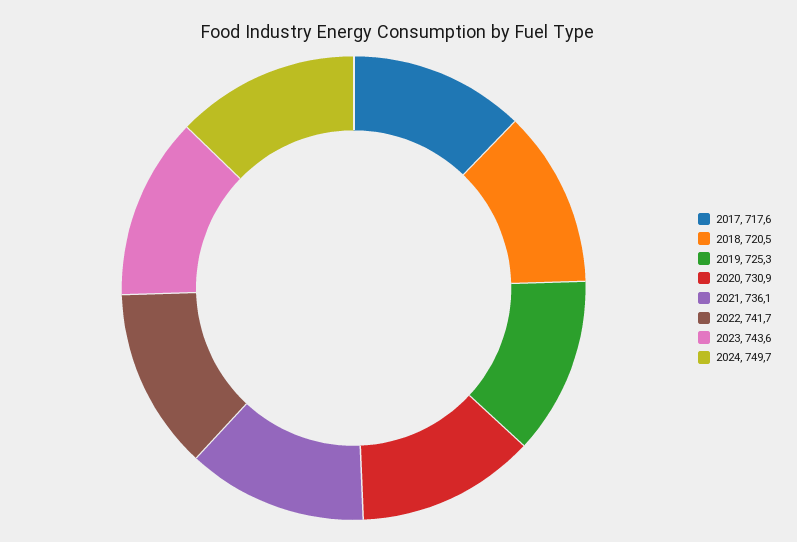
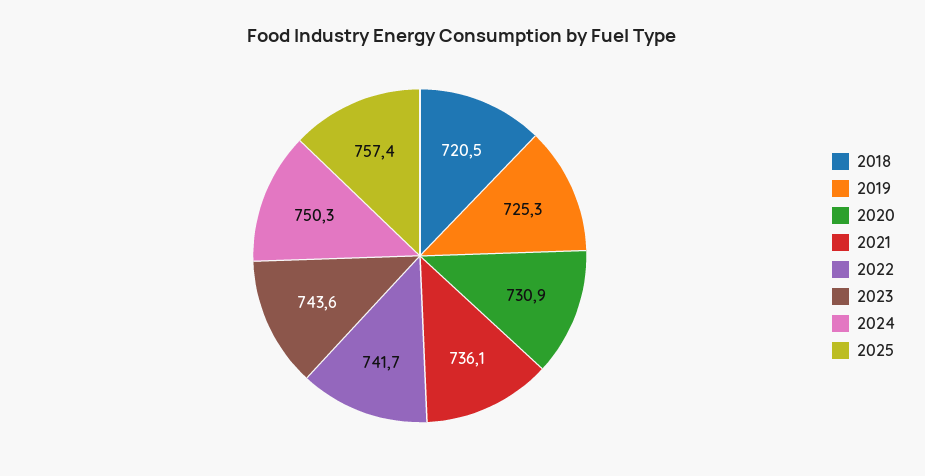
2017: 717.6 -> none
2024: 749.7 -> 750.3
2025: none -> 757.4

